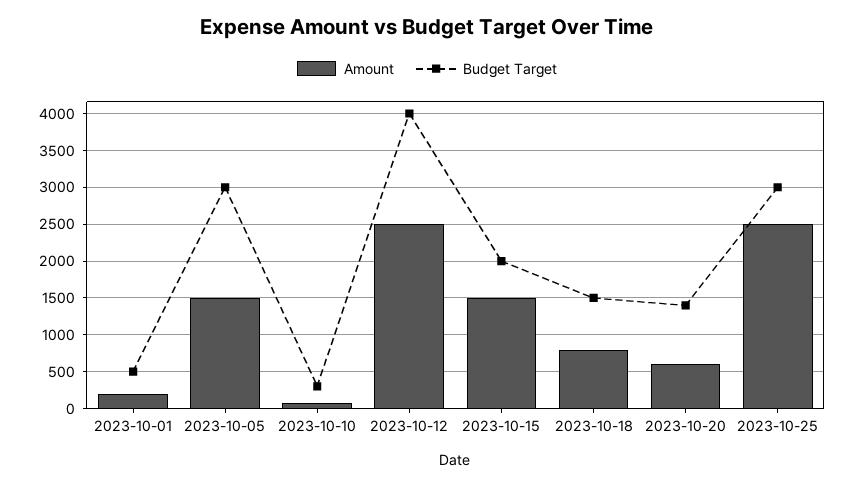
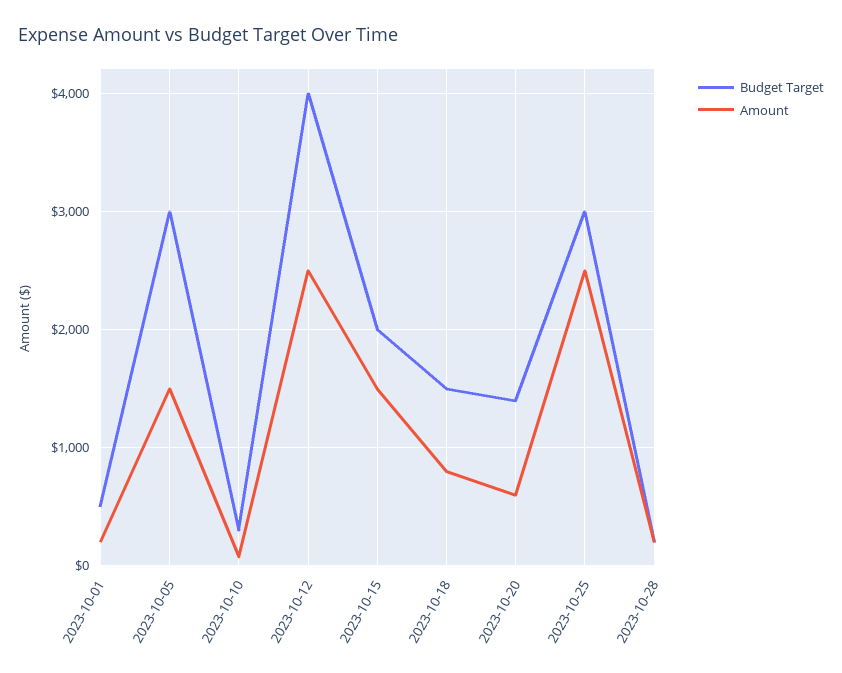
Budget Target, 2023-10-28: none -> 200
Amount, 2023-10-28: none -> 200

